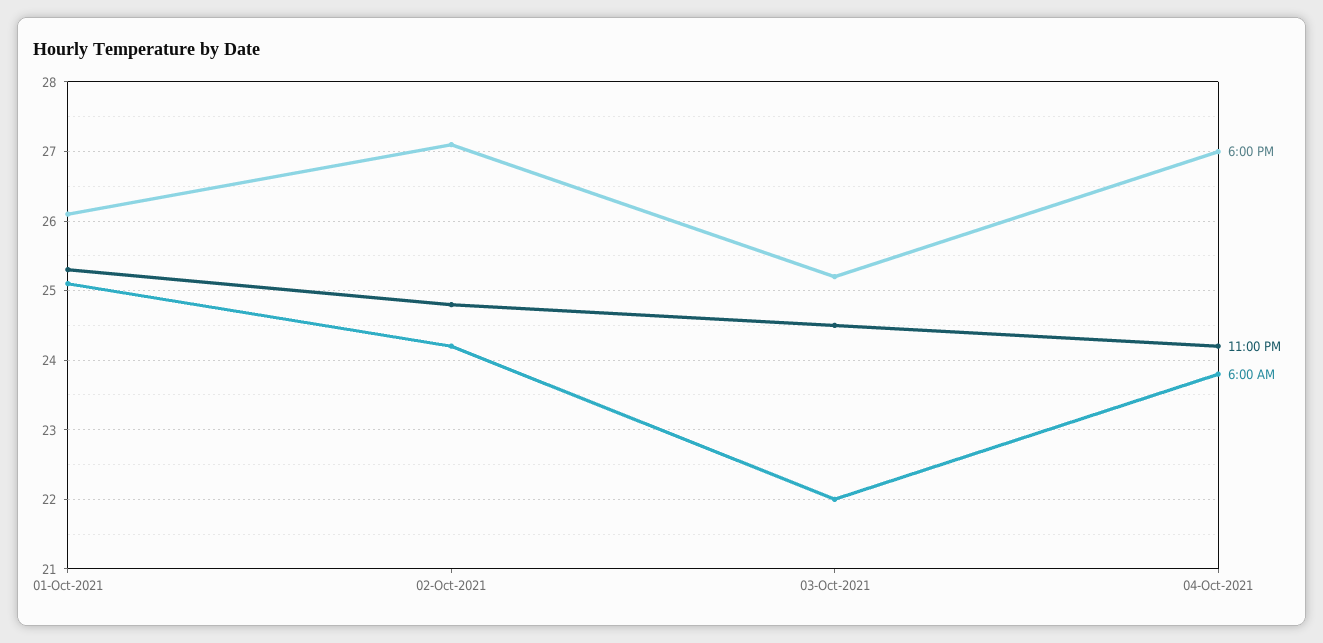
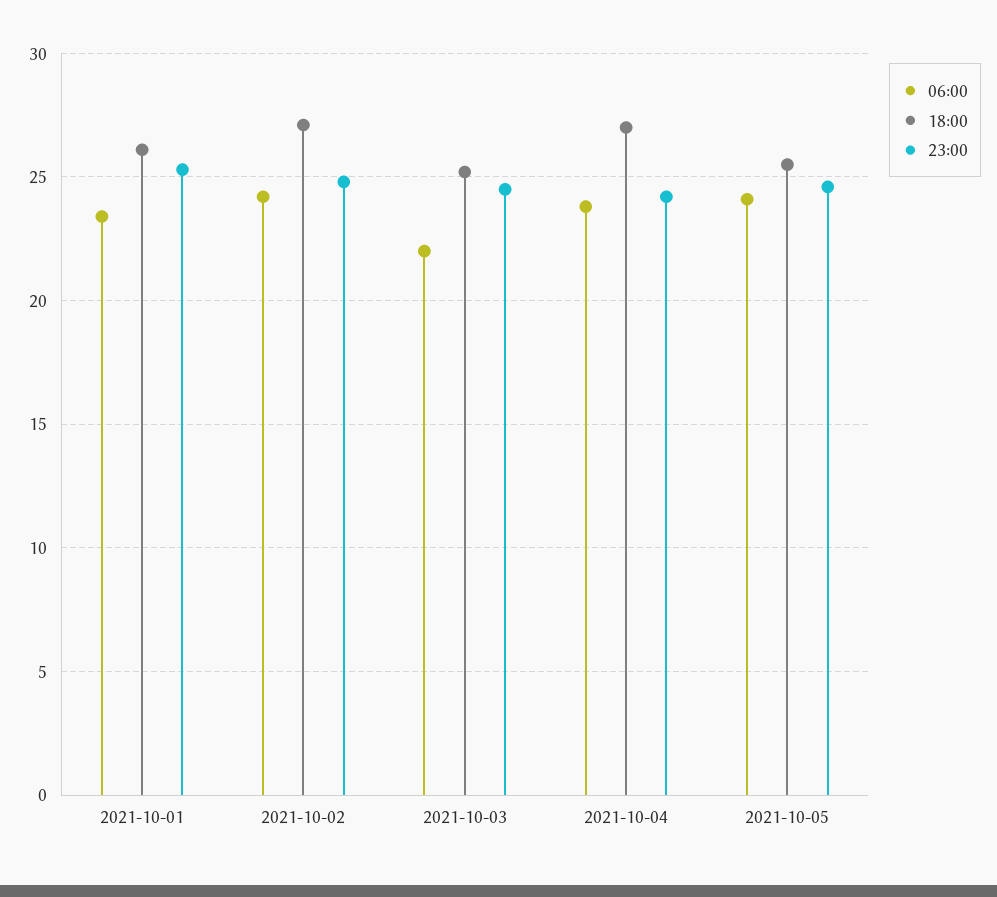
6:00 AM, 01-Oct-2021: 25.1 -> 23.5
6:00 AM, 2021-10-05: none -> 24
6:00 PM, 2021-10-05: none -> 25.5
11:00 PM, 2021-10-05: none -> 24.5

